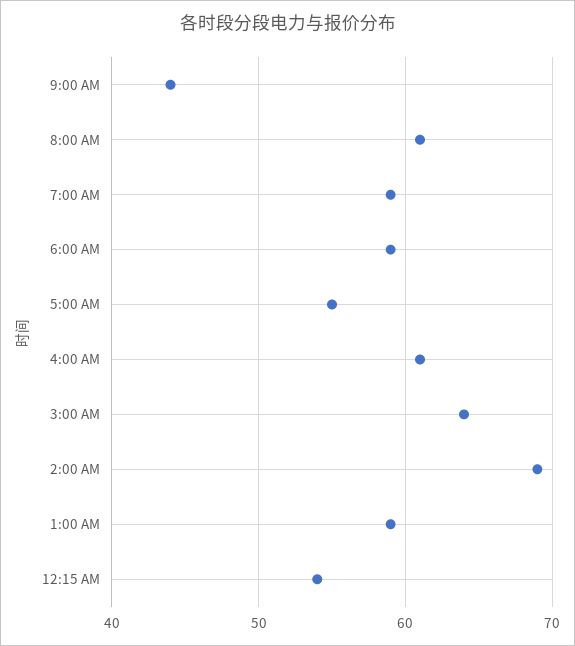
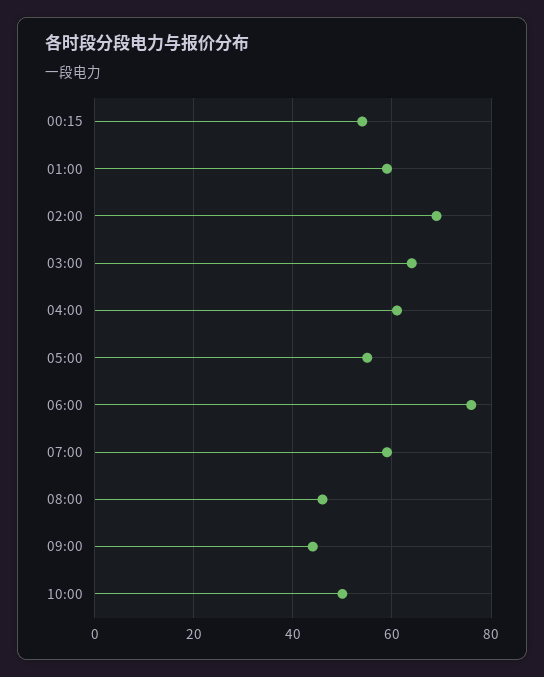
8:00 AM: 61 -> 45
6:00 AM: 59 -> 75
10:00: none -> 50

